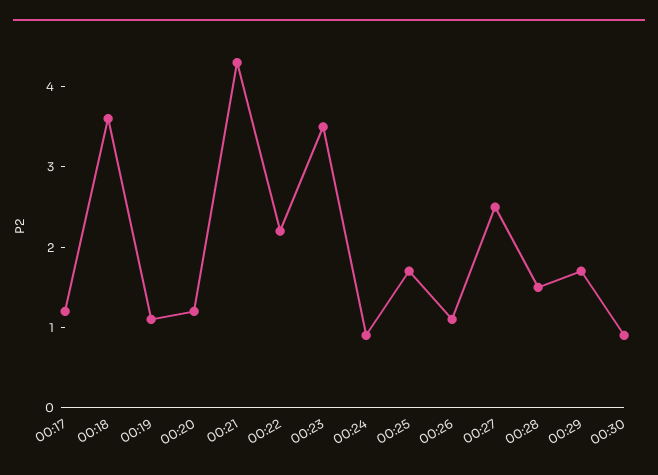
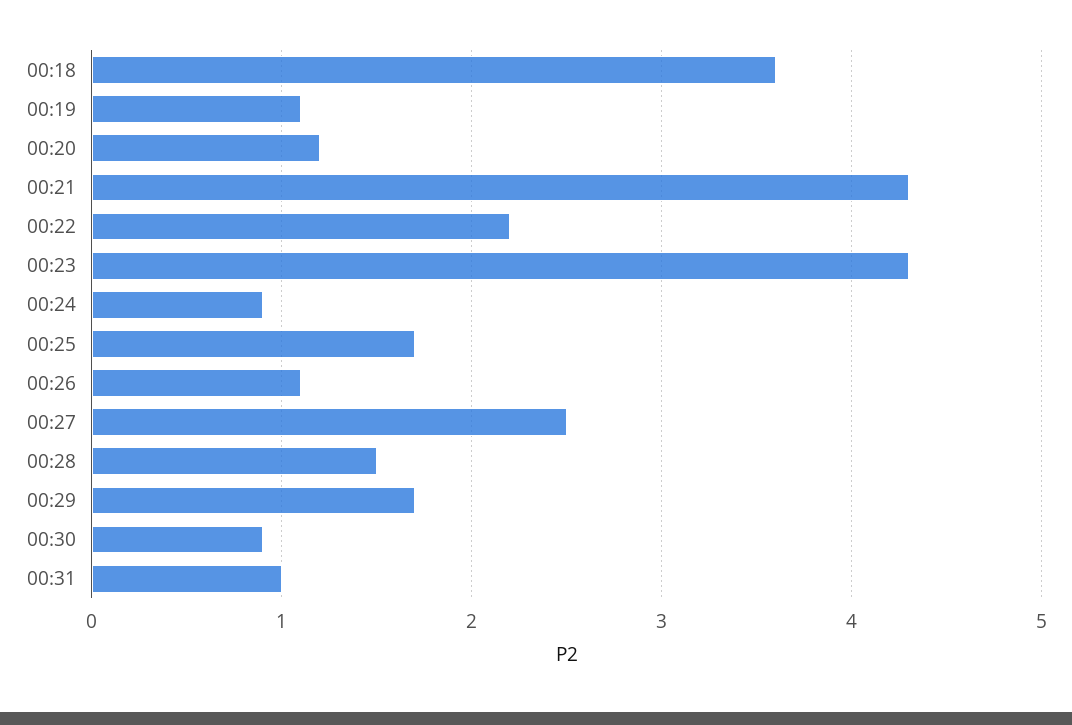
00:17: 1.2 -> none
00:23: 3.5 -> 4.3
00:31: none -> 1

